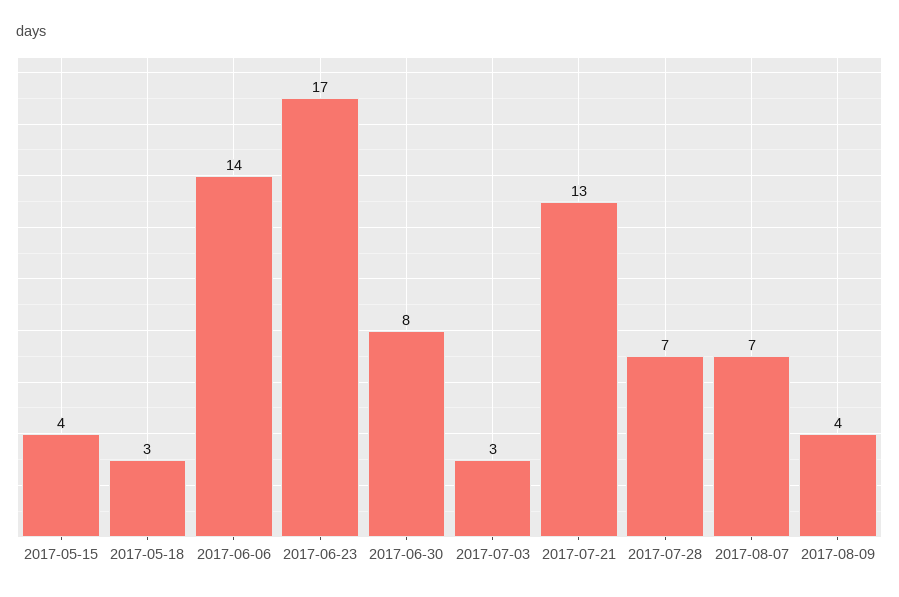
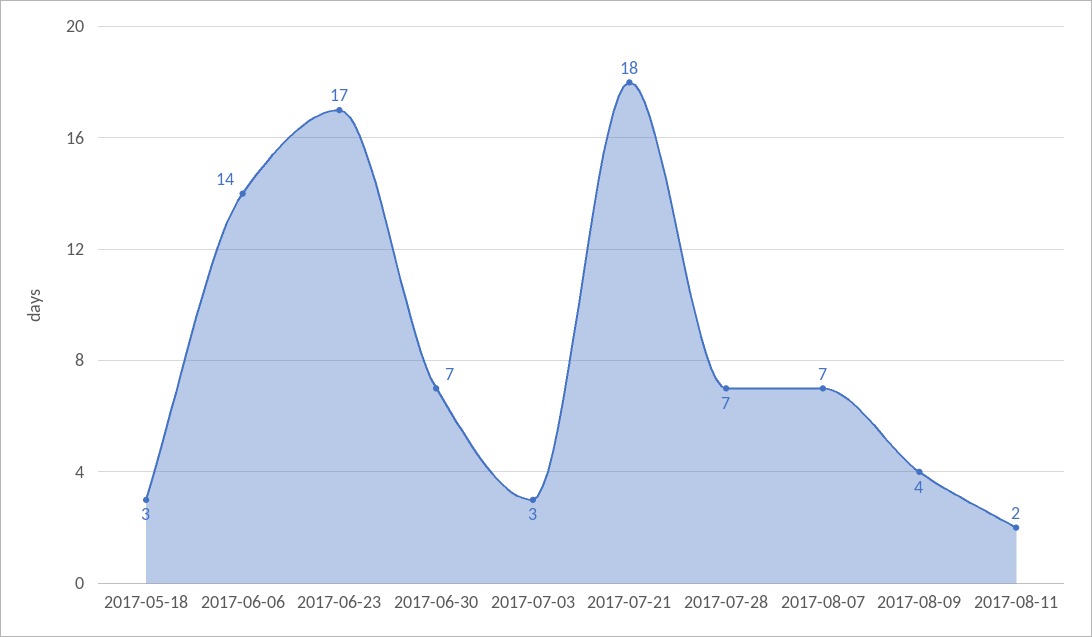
2017-05-15: 4 -> none
2017-06-30: 8 -> 7
2017-07-21: 13 -> 18
2017-08-11: none -> 2

